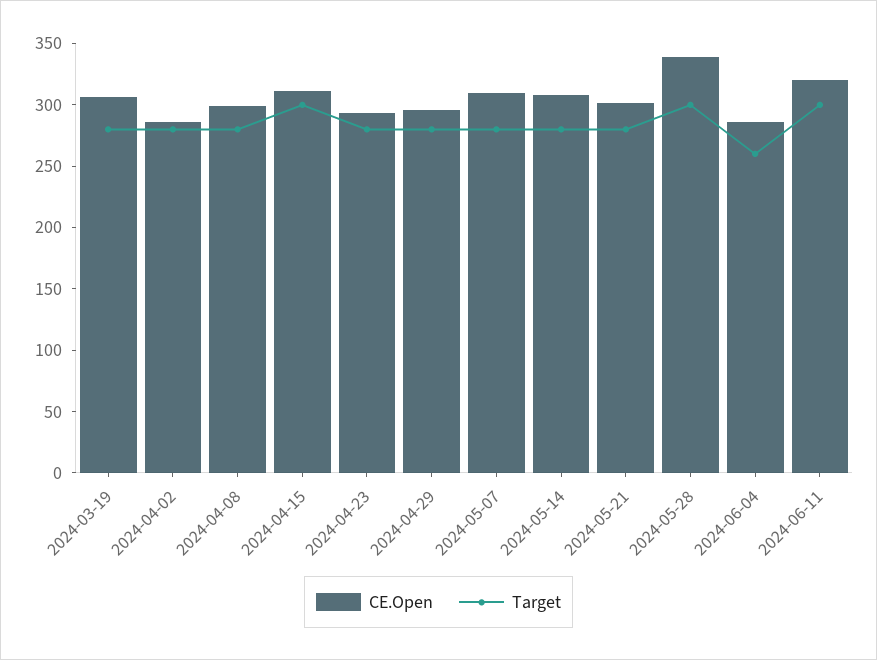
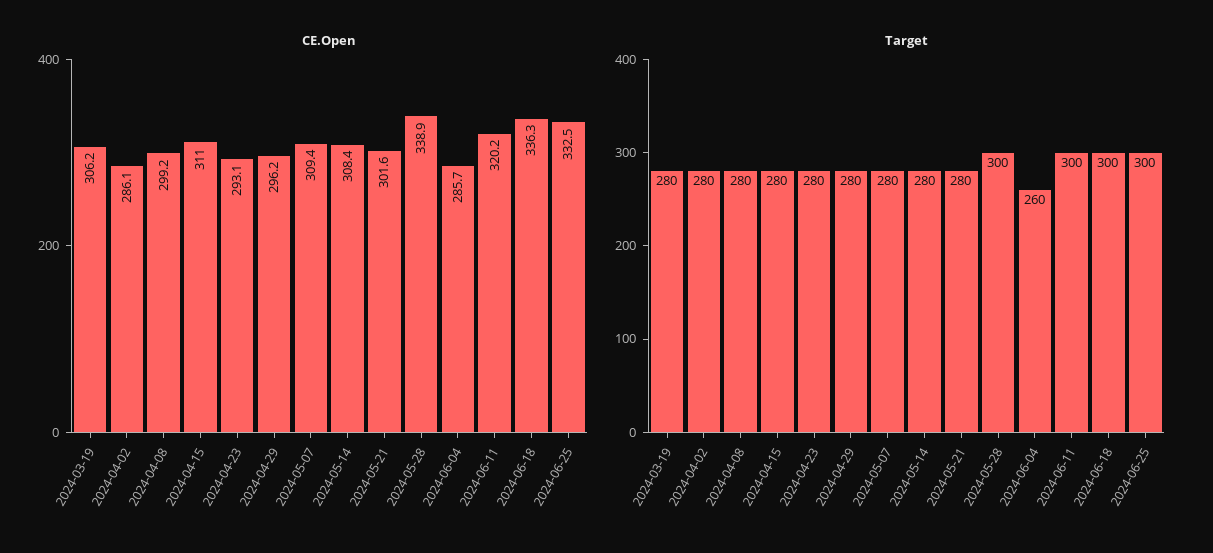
Target, 2024-04-15: 300 -> 280
CE.Open, 2024-06-18: none -> 336.3
CE.Open, 2024-06-25: none -> 332.5
Target, 2024-06-18: none -> 300
Target, 2024-06-25: none -> 300

